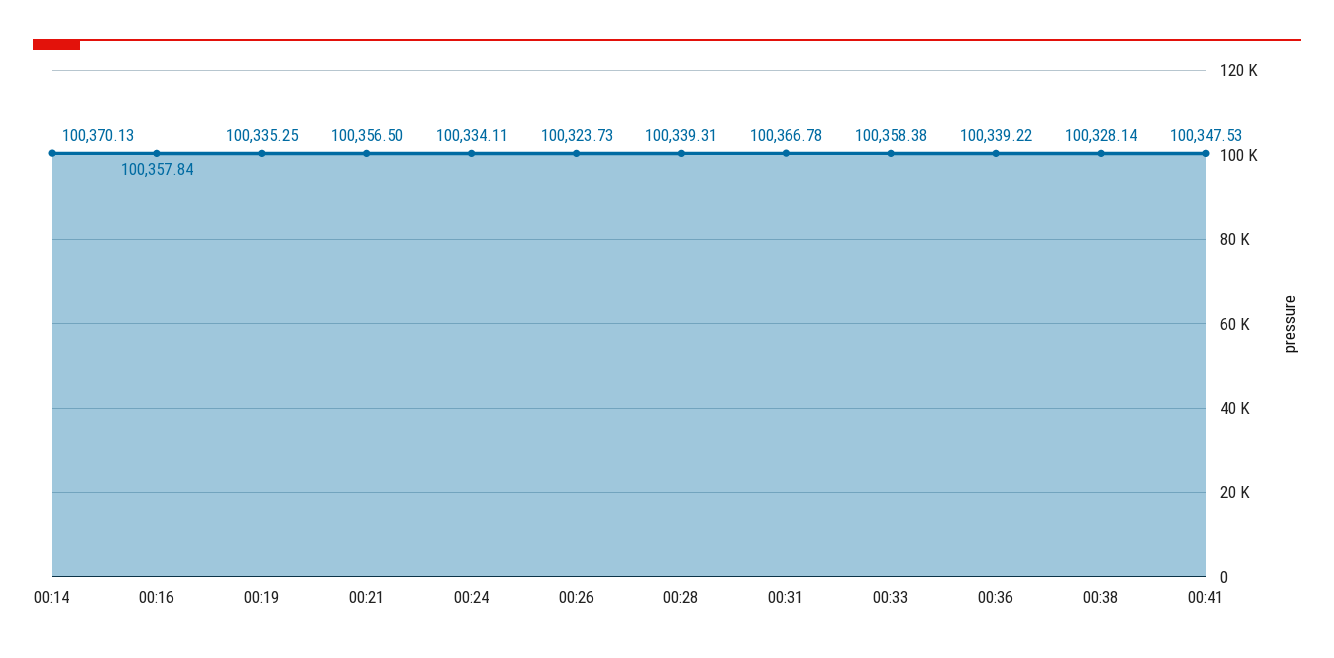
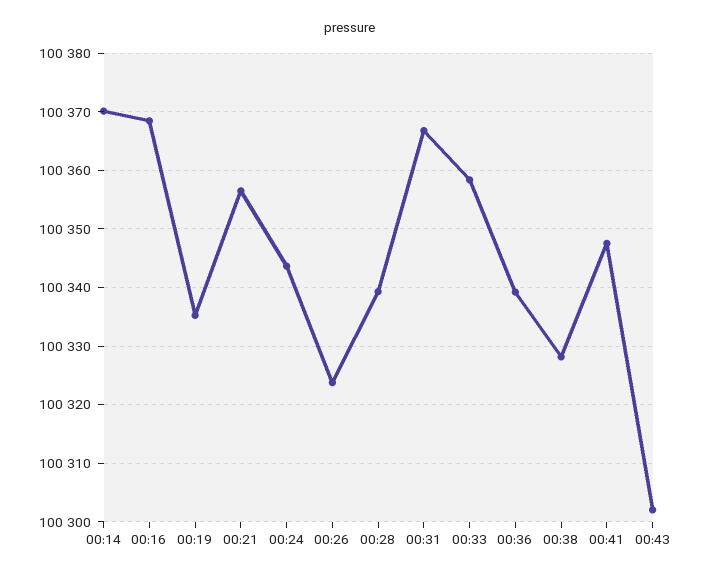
00:16: 100357.84 -> 100368
00:24: 100334.11 -> 100344
00:43: none -> 100302

